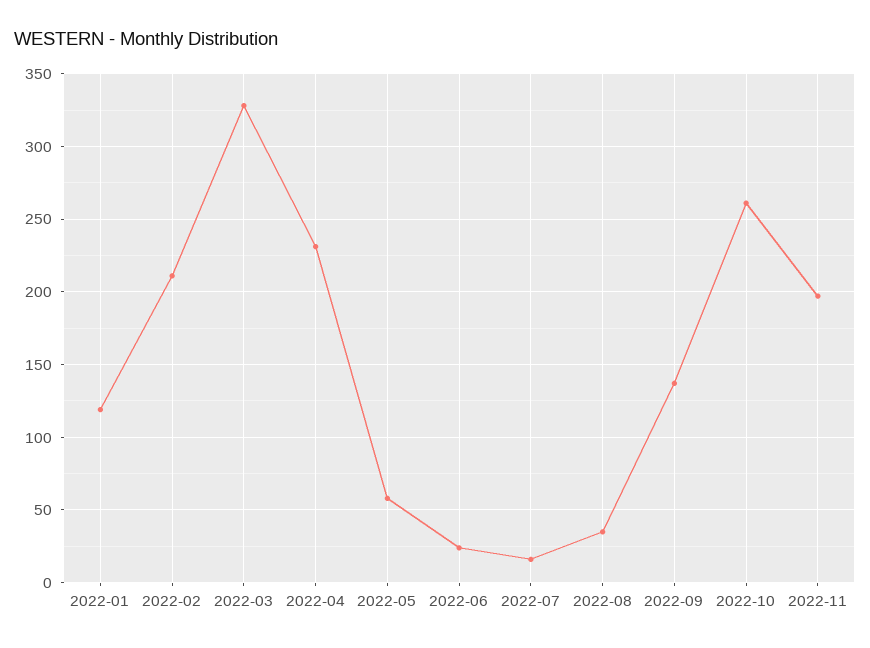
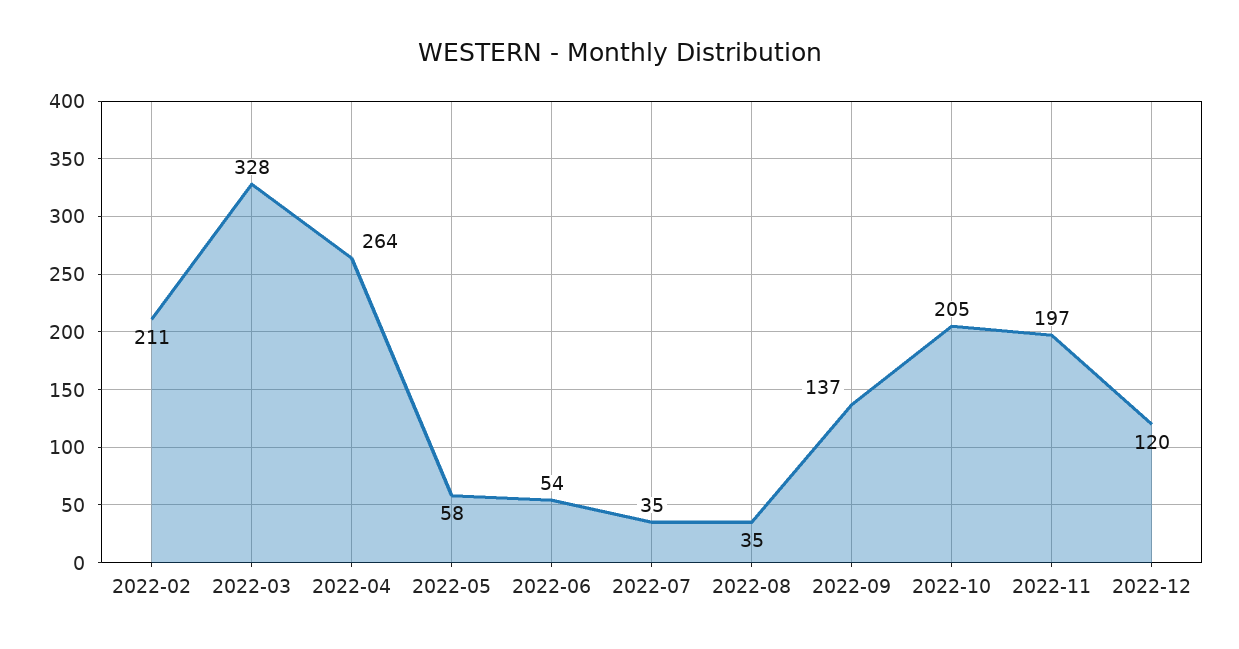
2022-01: 120 -> none
2022-04: 230 -> 264
2022-06: 25 -> 54
2022-07: 15 -> 35
2022-10: 260 -> 205
2022-12: none -> 120

